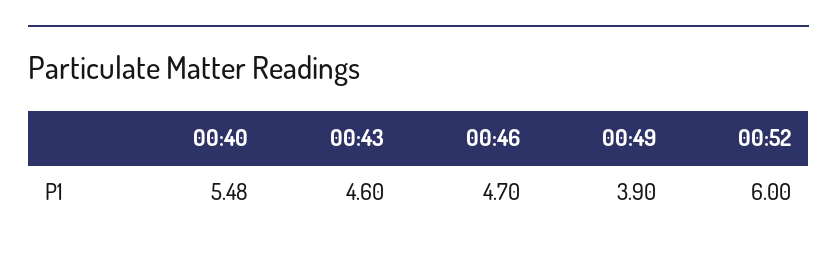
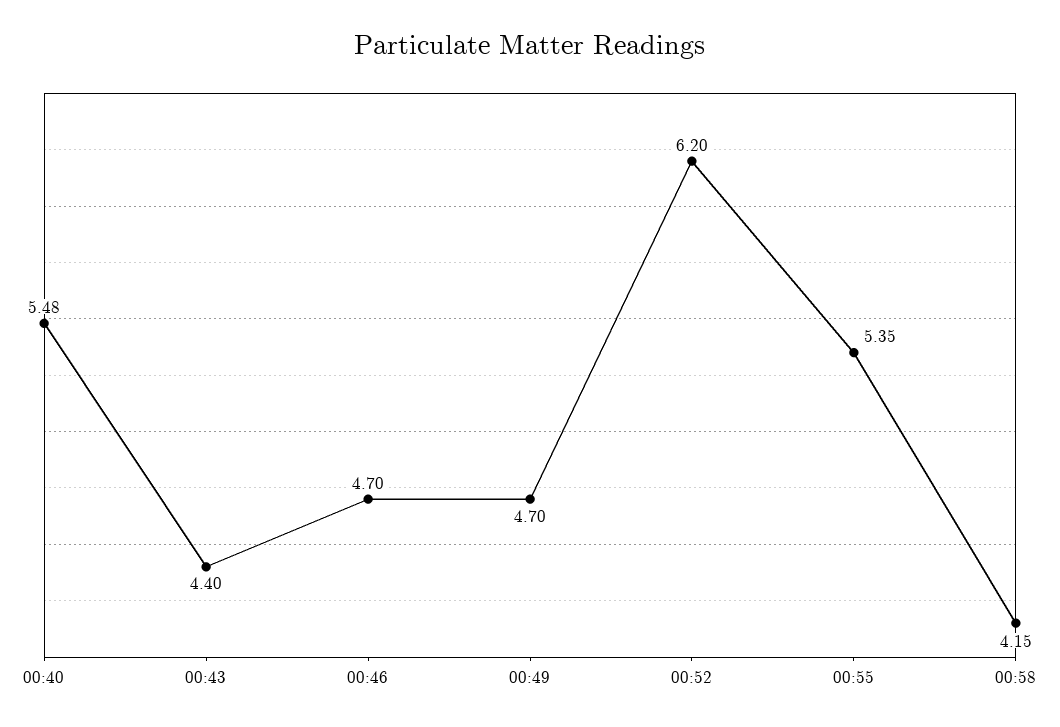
00:43: 4.6 -> 4.4
00:49: 3.9 -> 4.7
00:52: 6 -> 6.2
00:55: none -> 5.35
00:58: none -> 4.15

